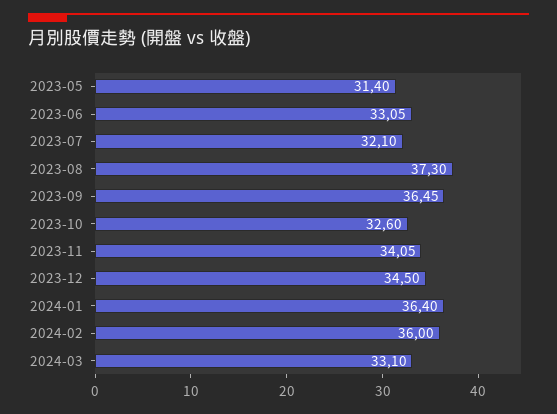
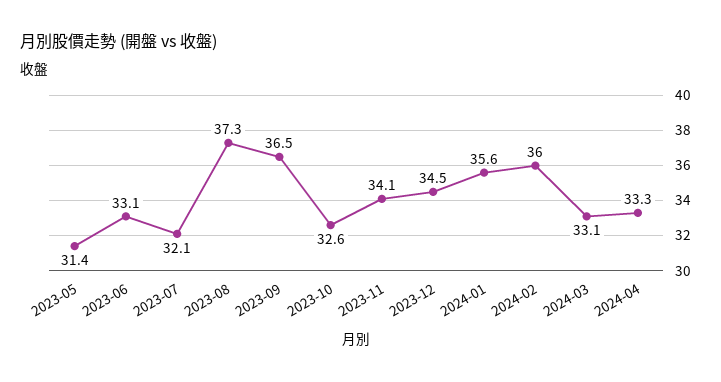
2024-01: 36.4 -> 35.6
2024-04: none -> 33.3

